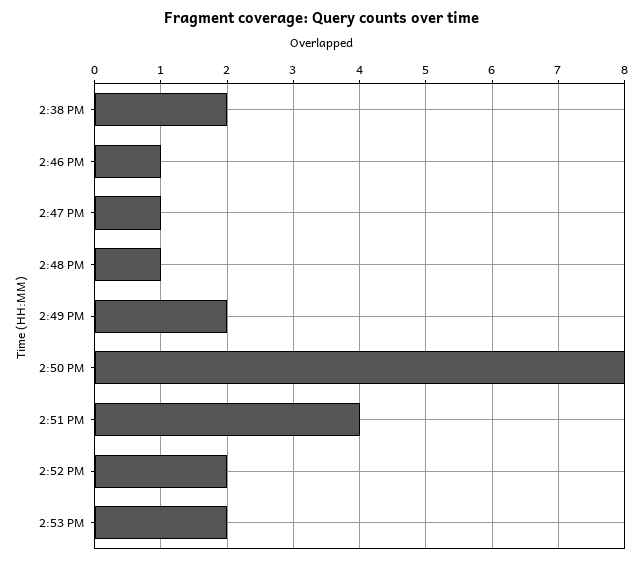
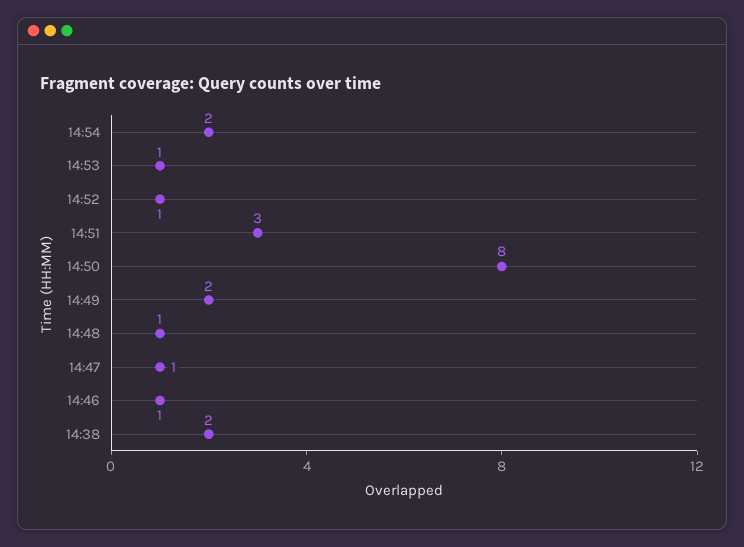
2:51 PM: 4 -> 3
2:52 PM: 2 -> 1
2:53 PM: 2 -> 1
14:54: none -> 2

